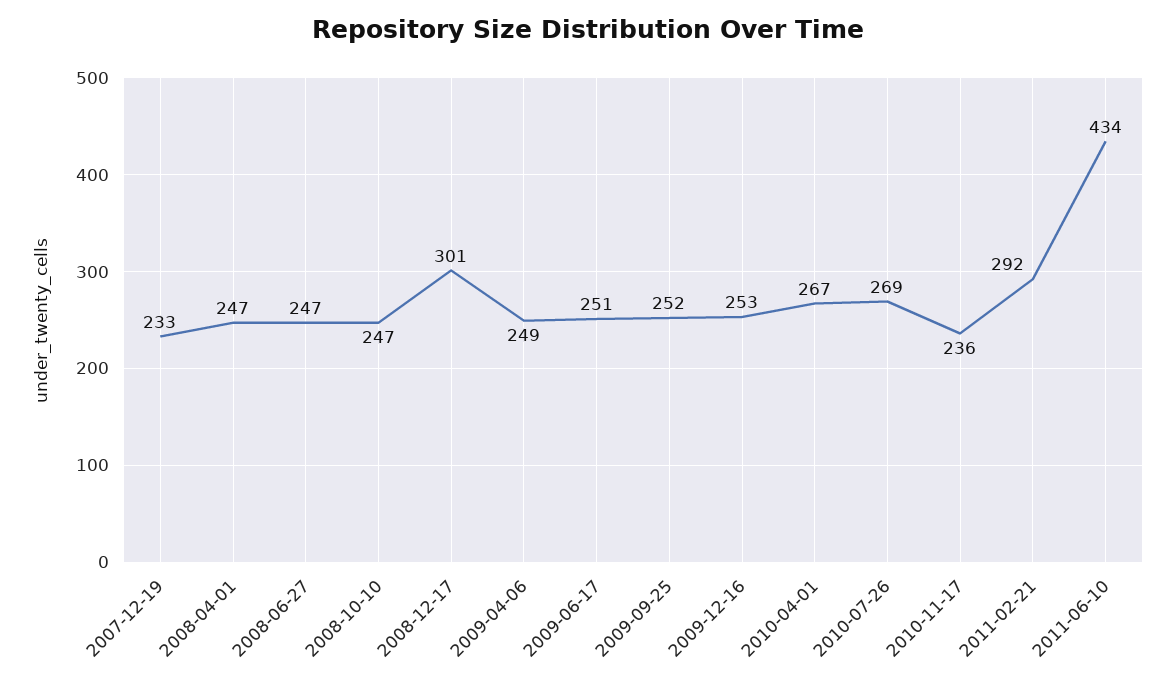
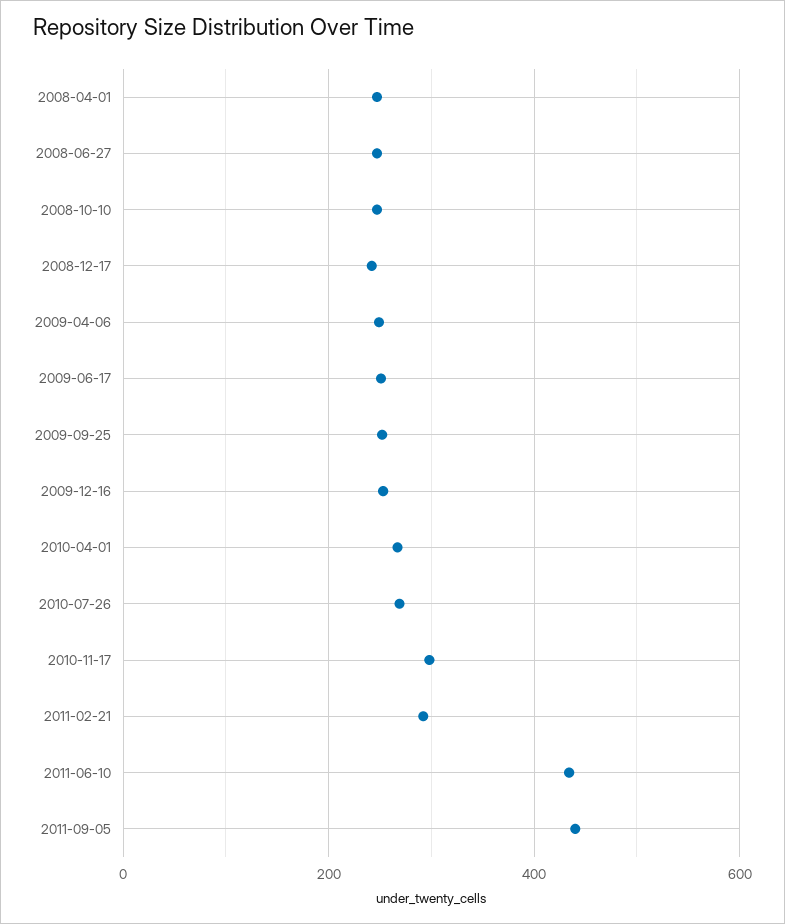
2007-12-19: 233 -> none
2008-12-17: 301 -> 240
2010-11-17: 236 -> 300
2011-09-05: none -> 440

